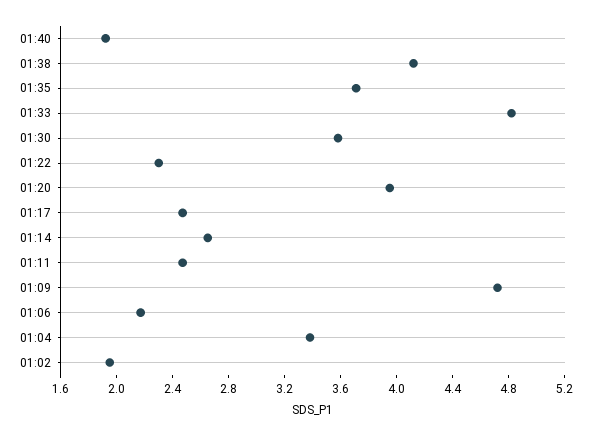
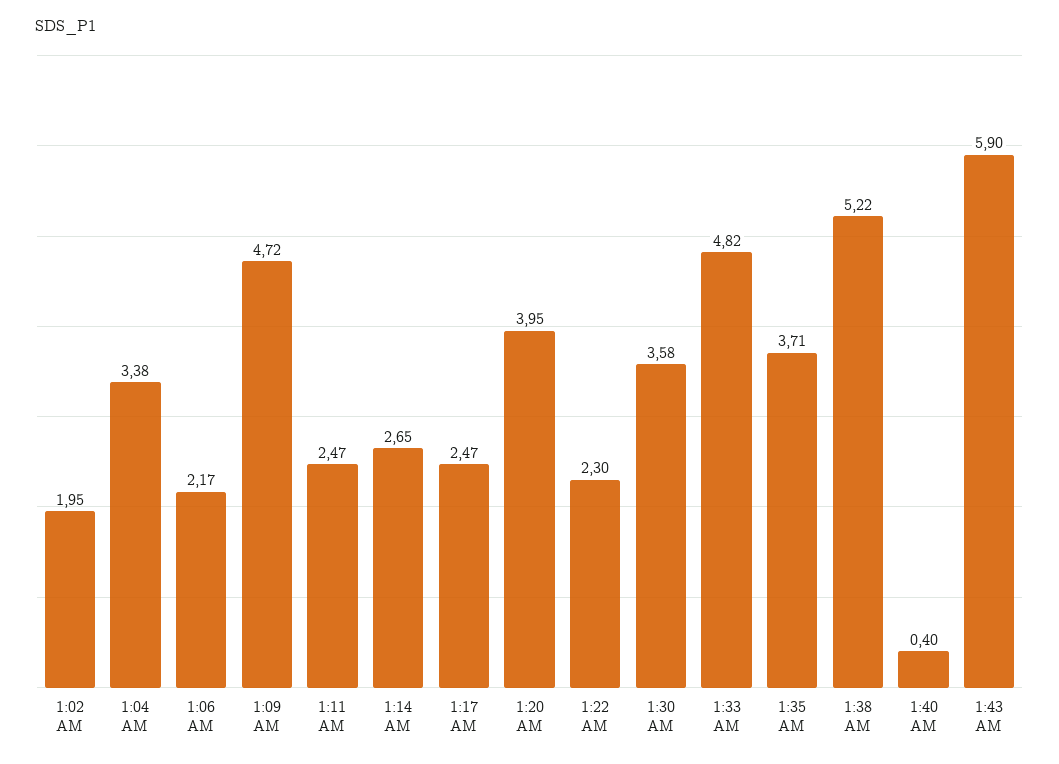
01:40: 1.9 -> 0.4
01:38: 4.1 -> 5.22
1:43 AM: none -> 5.9

